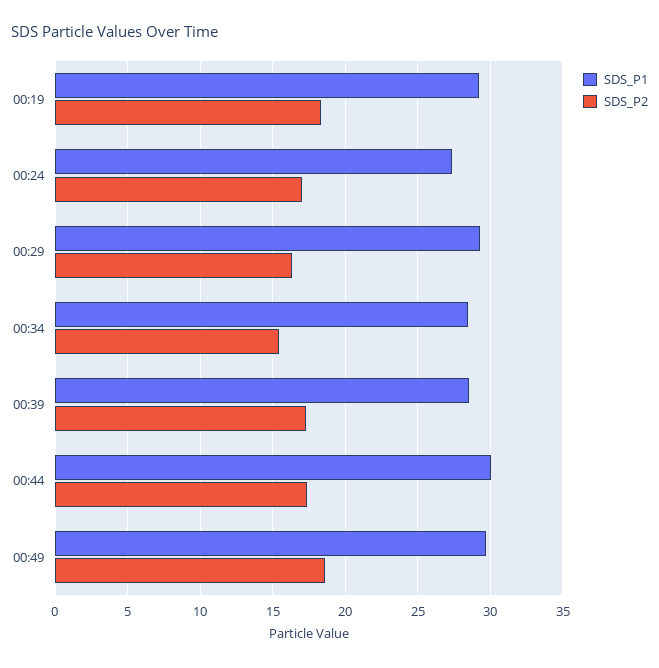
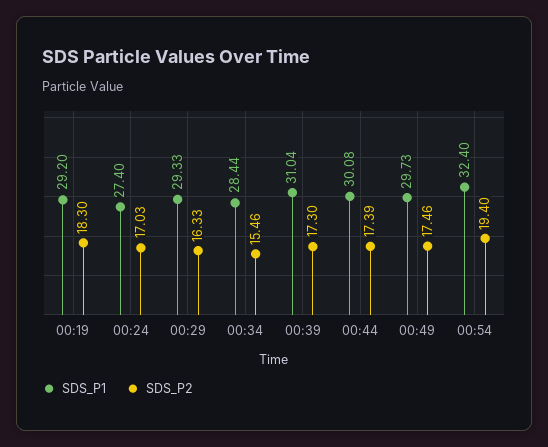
SDS_P1, 00:39: 28.5 -> 31.04
SDS_P2, 00:49: 18.5 -> 17.46
SDS_P1, 00:54: none -> 32.4
SDS_P2, 00:54: none -> 19.4

